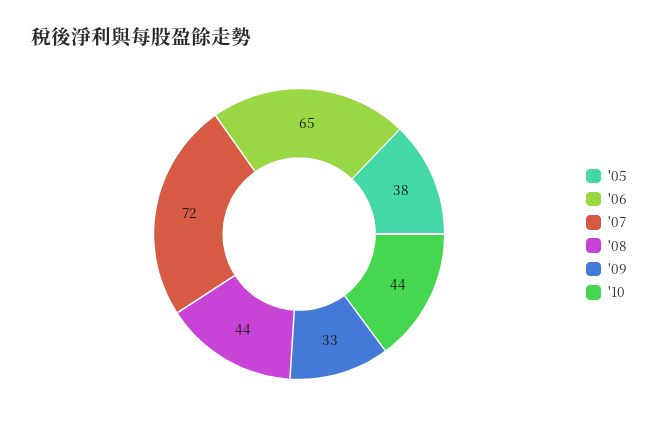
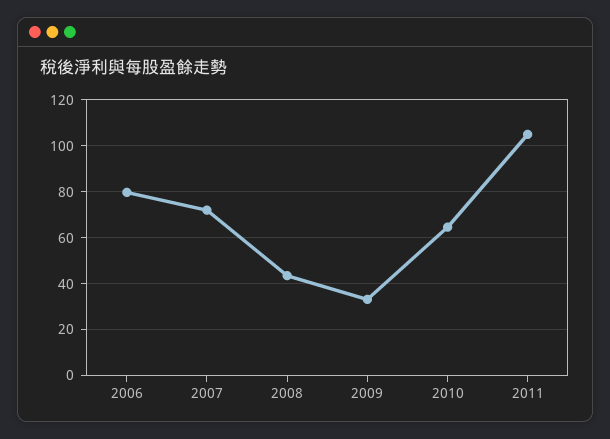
'05: 38 -> none
'06: 65 -> 80
'10: 44 -> 65
2011: none -> 105

